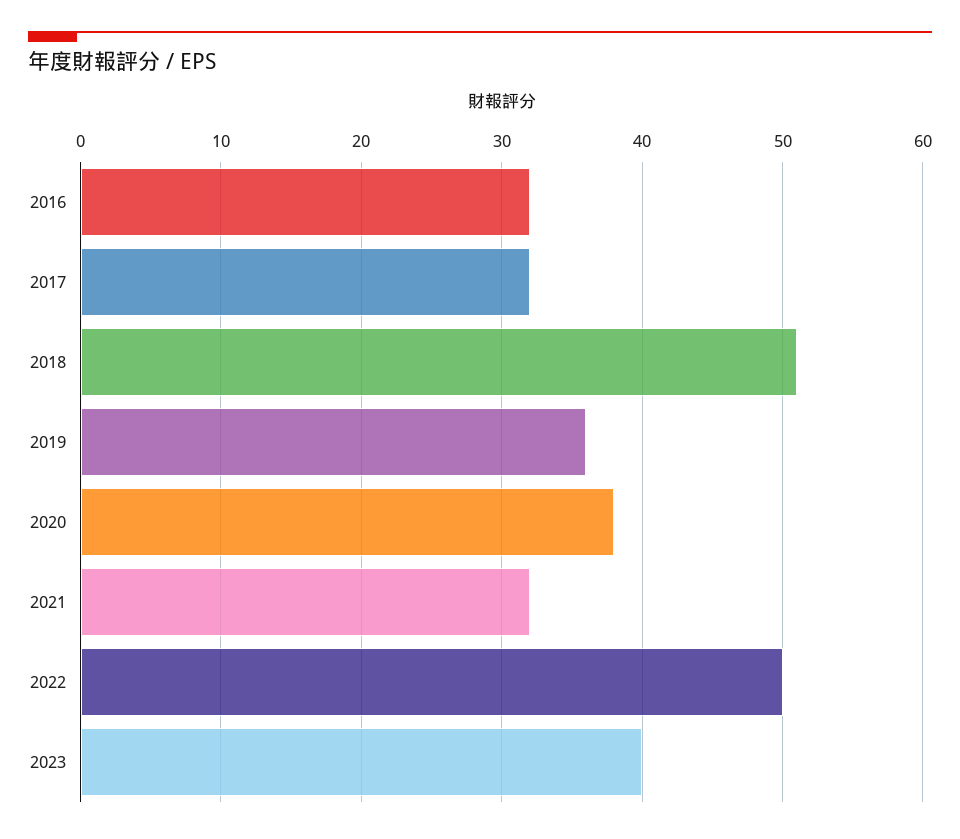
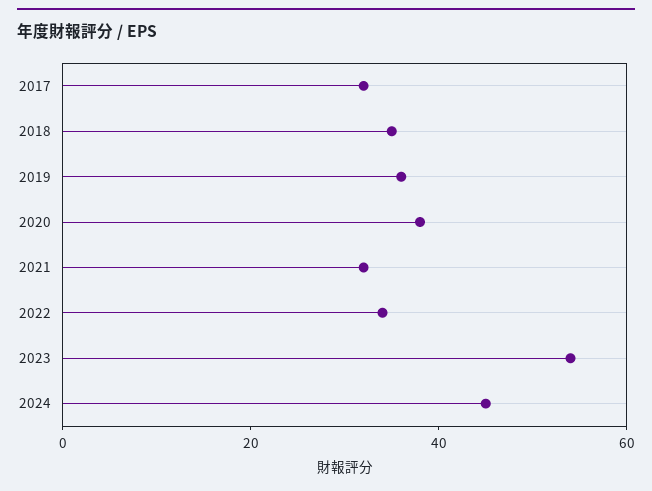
2016: 32 -> none
2018: 51 -> 35
2022: 50 -> 35
2023: 40 -> 55
2024: none -> 45

